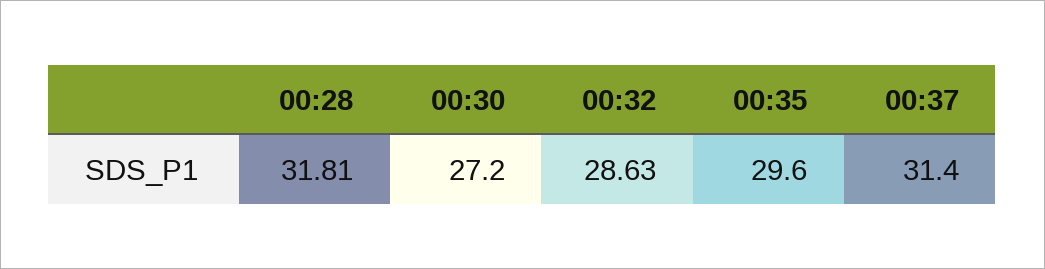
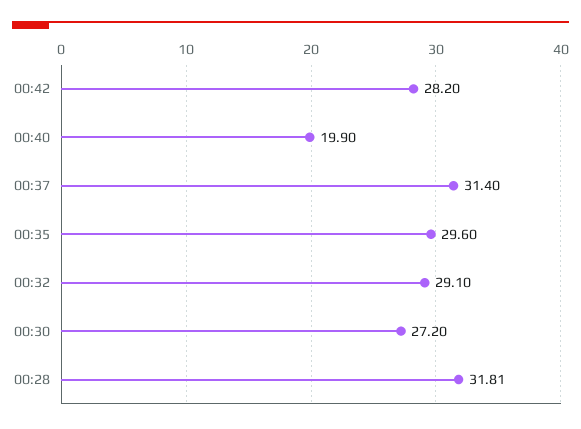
00:32: 28.63 -> 29.1
00:42: none -> 28.2
00:40: none -> 19.9

